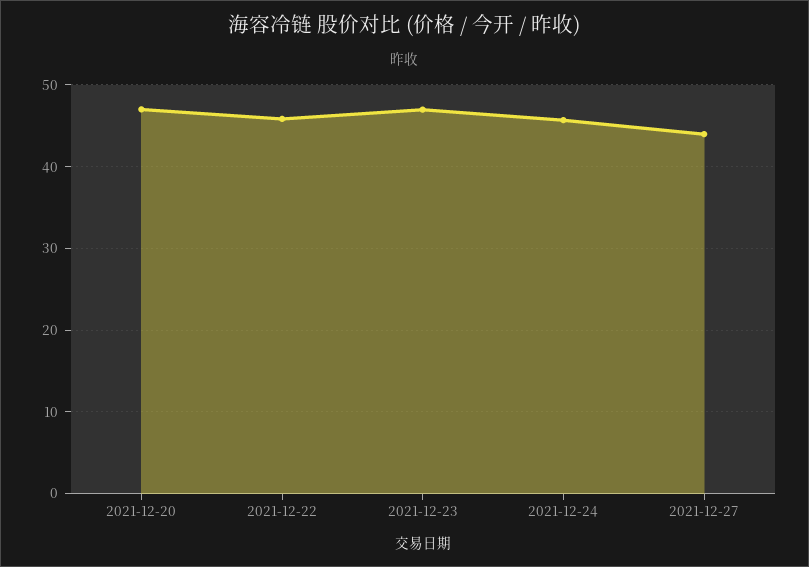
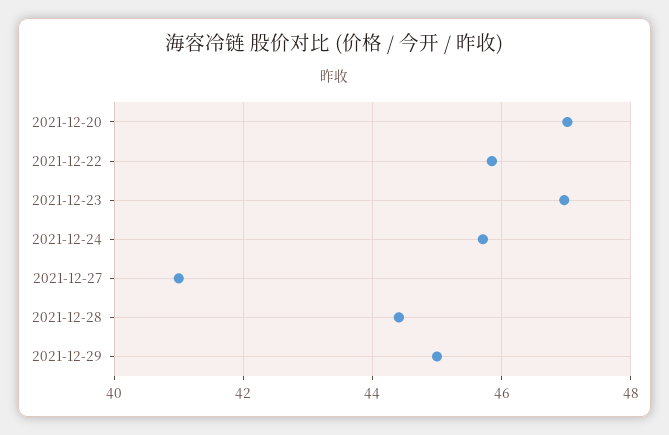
2021-12-27: 44 -> 41
2021-12-28: none -> 44.4
2021-12-29: none -> 45

